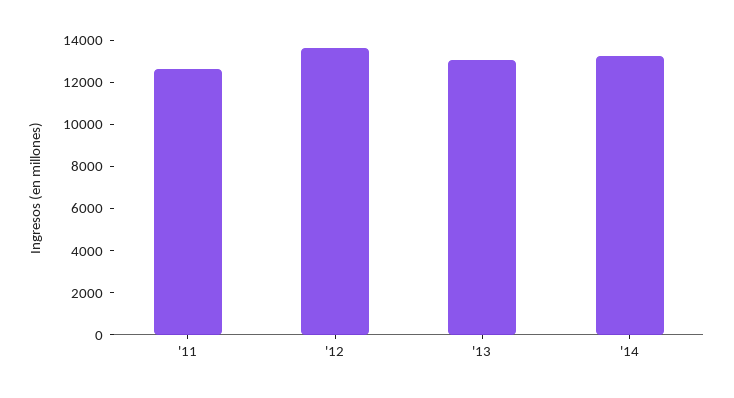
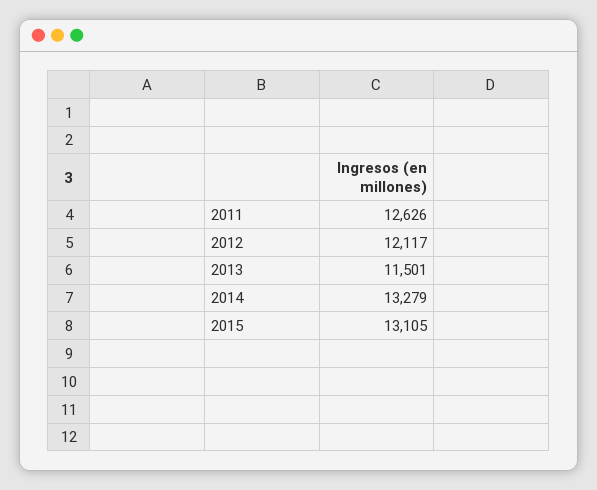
'12: 13500 -> 12117
'13: 13000 -> 11501
2015: none -> 13105

